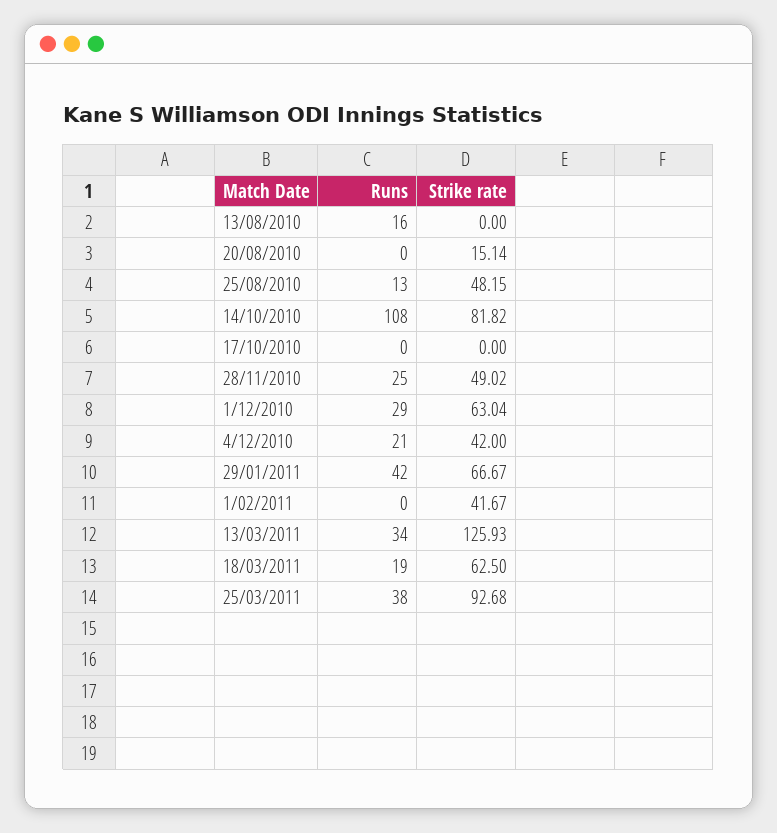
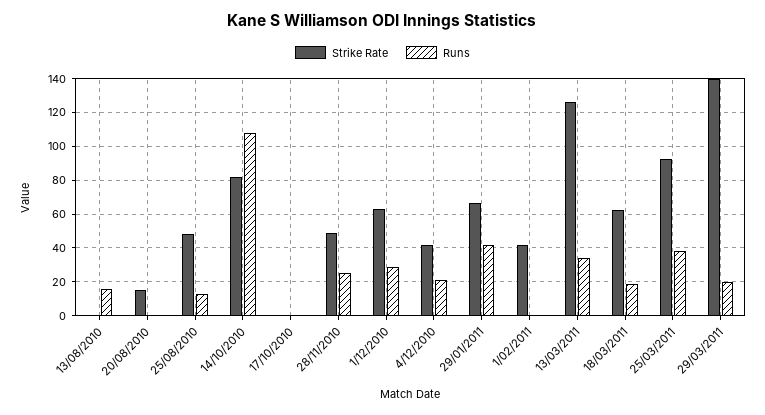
Strike rate, 29/03/2011: none -> 140
Runs, 29/03/2011: none -> 20

